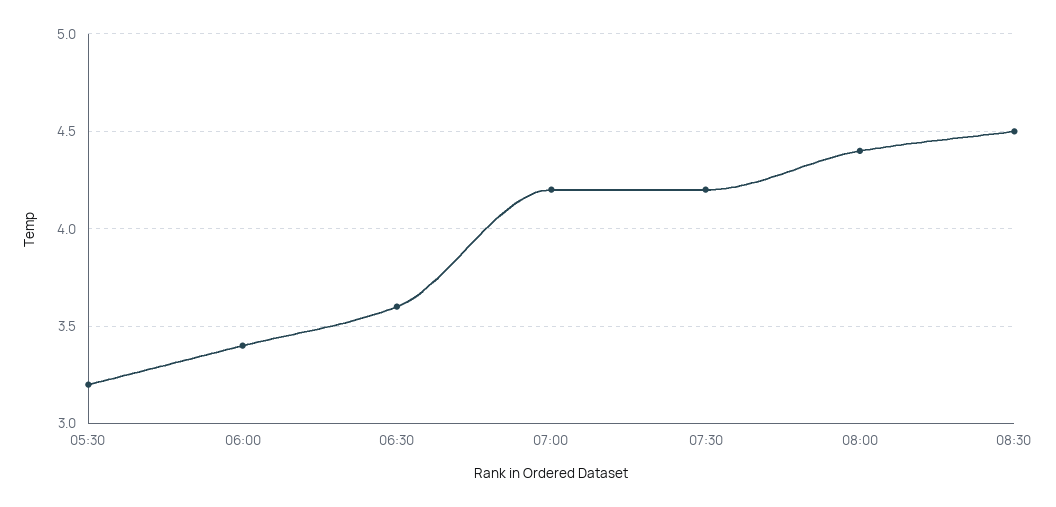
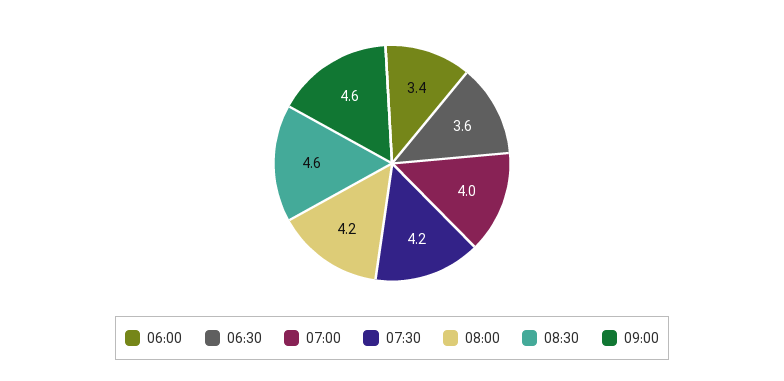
05:30: 3.2 -> none
07:00: 4.2 -> 4
08:00: 4.4 -> 4.2
08:30: 4.5 -> 4.6
09:00: none -> 4.6

